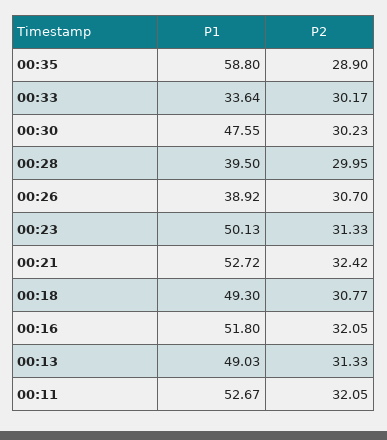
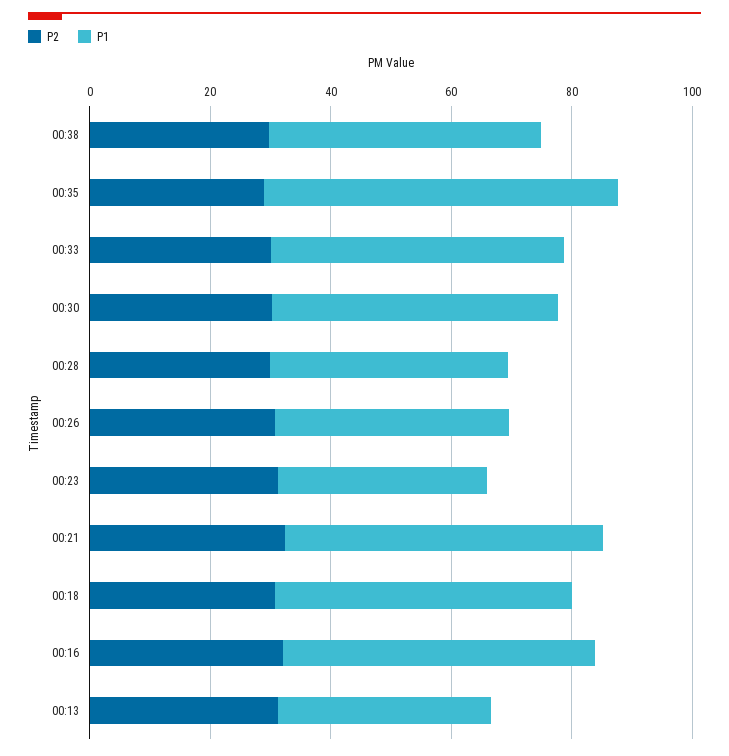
P1, 00:33: 33.64 -> 50
P1, 00:23: 50.13 -> 35
P1, 00:13: 49.03 -> 35
P1, 00:11: 52.67 -> none
P2, 00:11: 32.05 -> none
P2, 00:38: none -> 30
P1, 00:38: none -> 45

